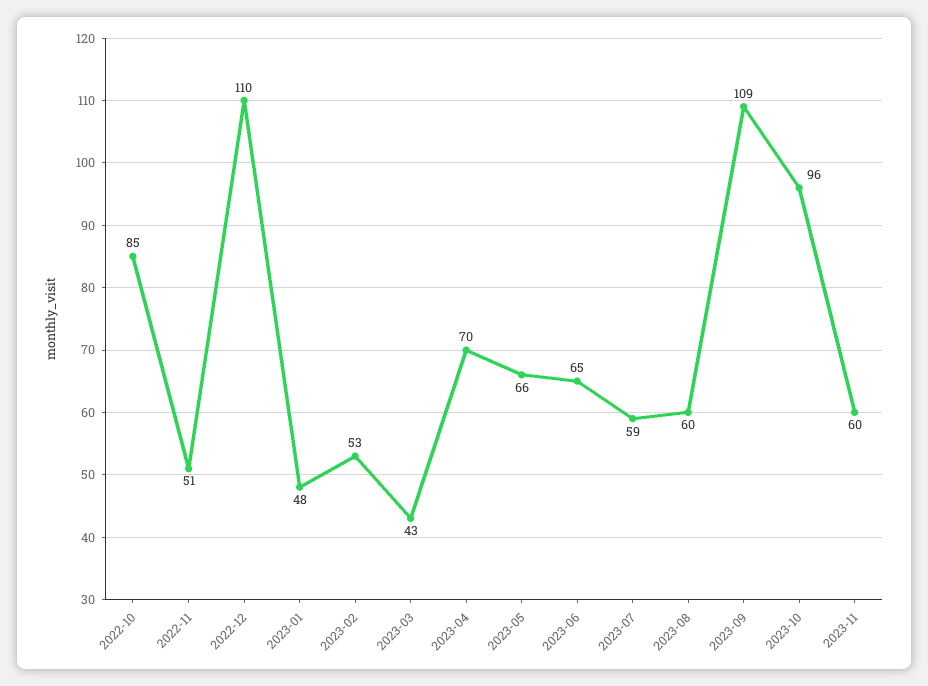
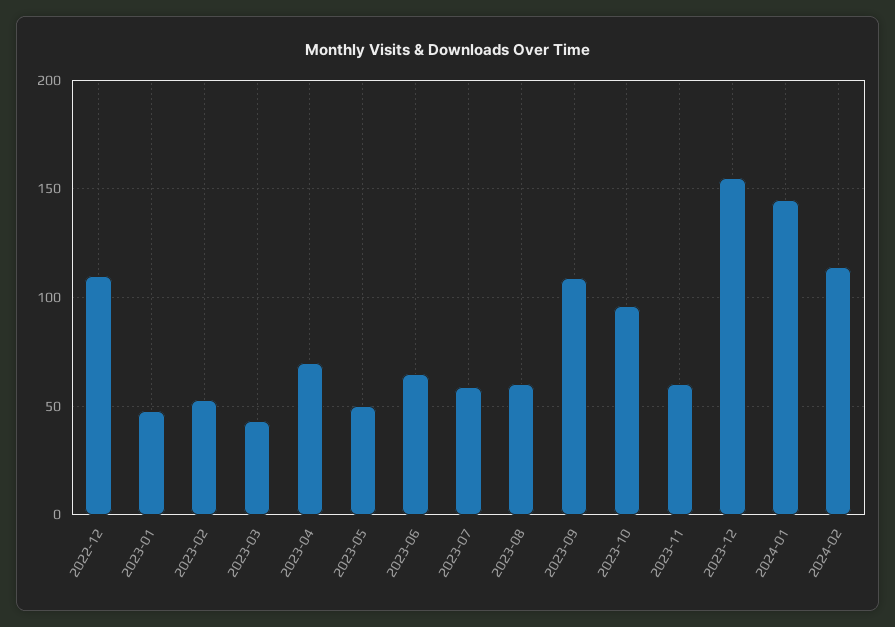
2022-10: 85 -> none
2022-11: 51 -> none
2023-05: 66 -> 50
2023-12: none -> 155
2024-01: none -> 145
2024-02: none -> 115

